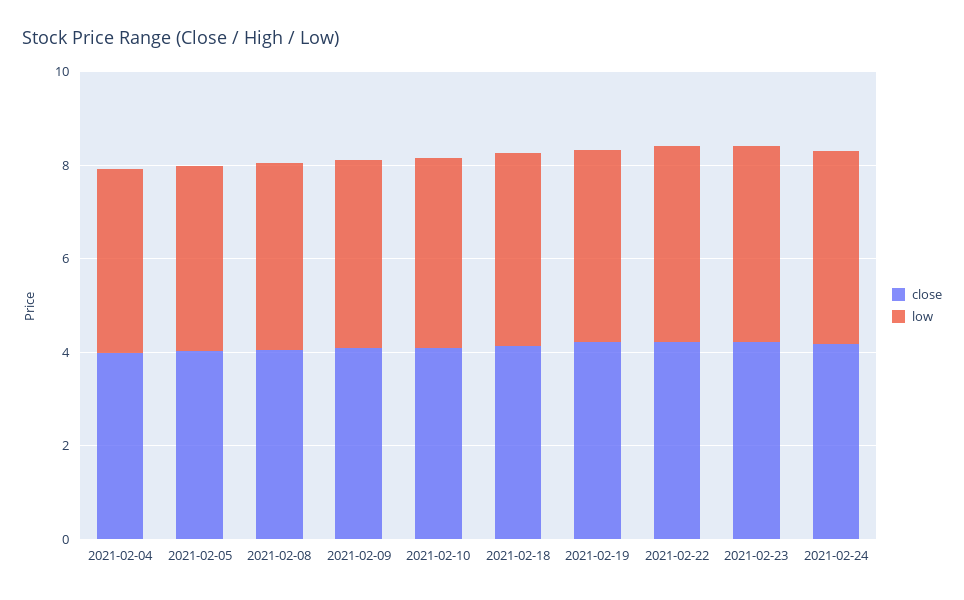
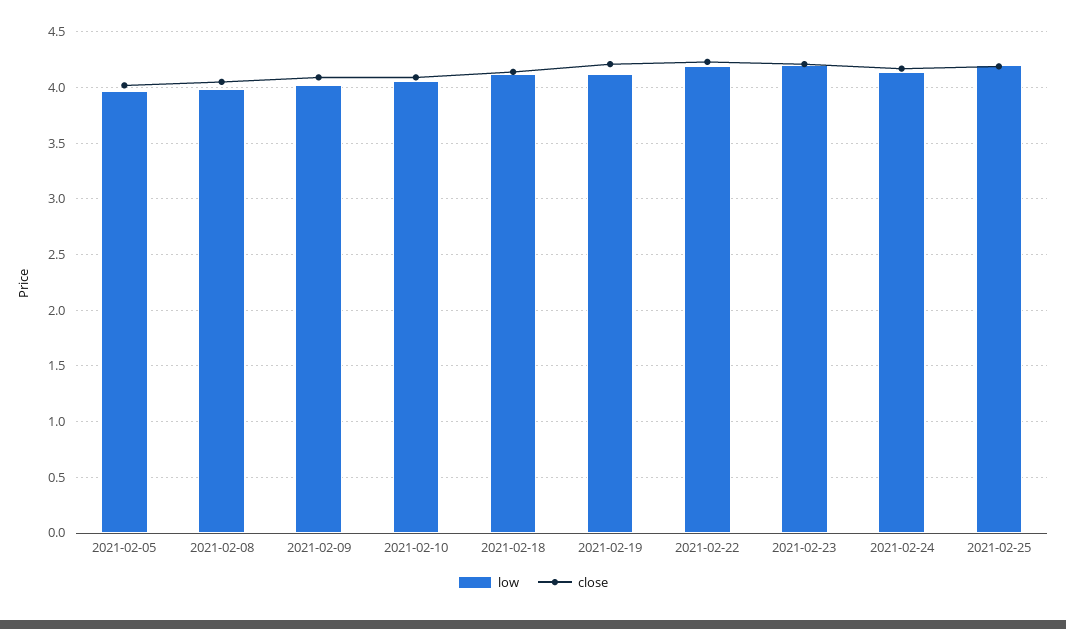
close, 2021-02-04: 4 -> none
low, 2021-02-04: 4 -> none
low, 2021-02-25: none -> 4.2
close, 2021-02-25: none -> 4.2

